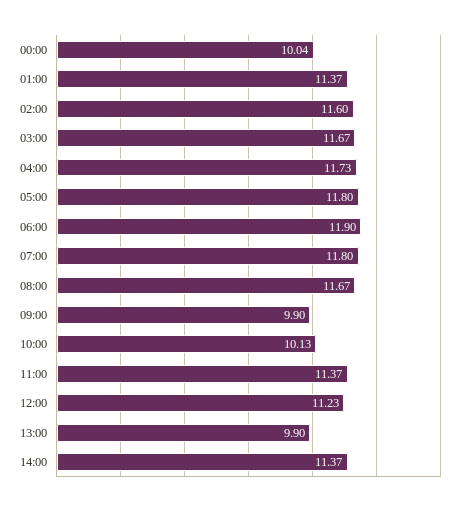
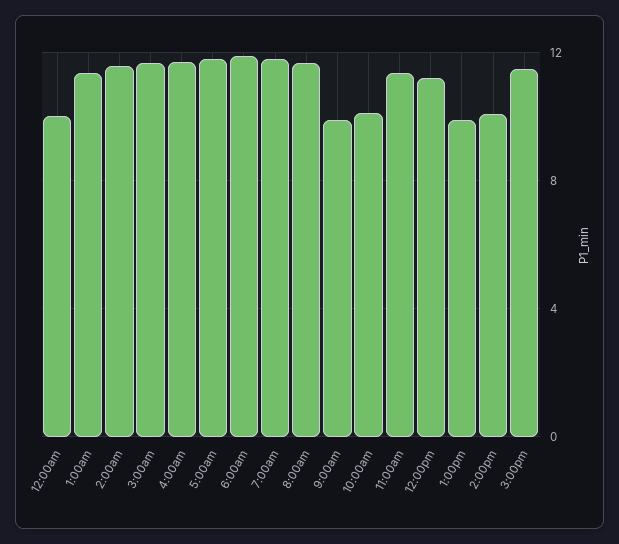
14:00: 11.37 -> 10
3:00pm: none -> 11.5

